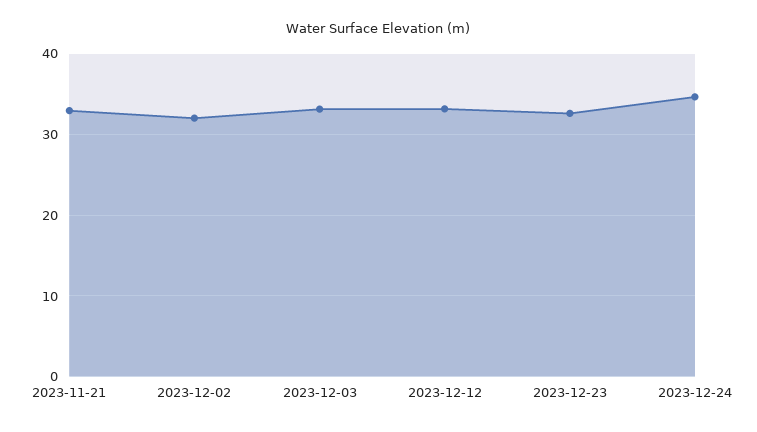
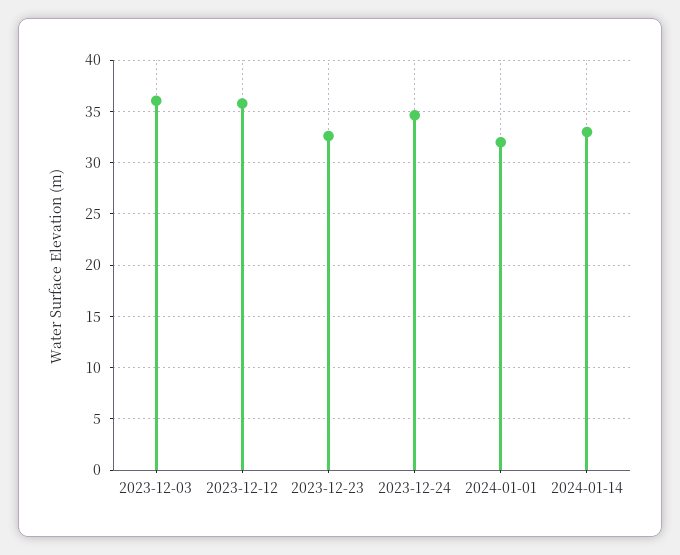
2023-11-21: 33 -> none
2023-12-02: 32 -> none
2023-12-03: 33 -> 36
2023-12-12: 33 -> 36
2024-01-01: none -> 32
2024-01-14: none -> 33

